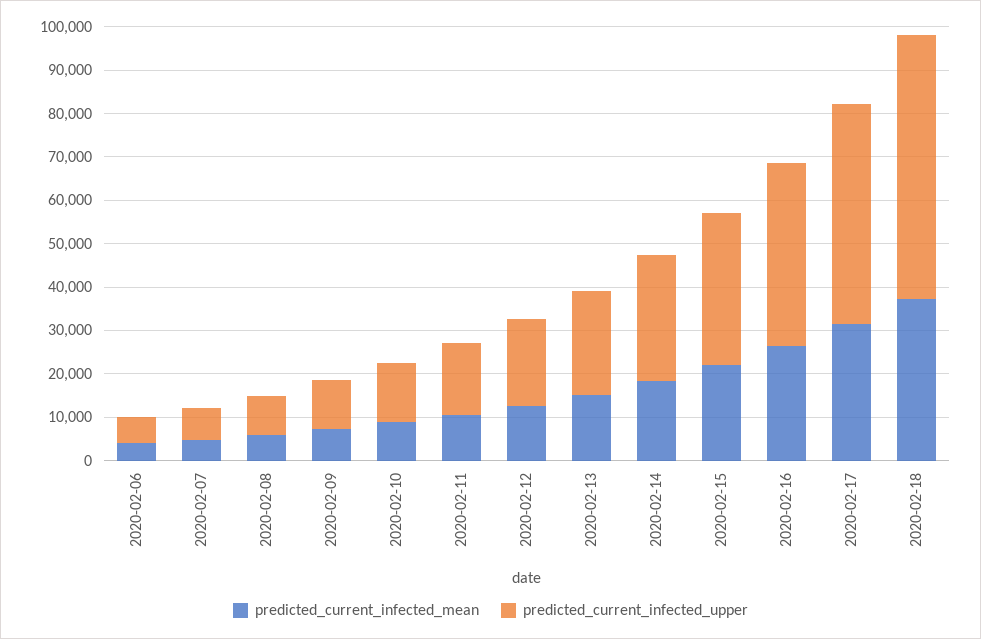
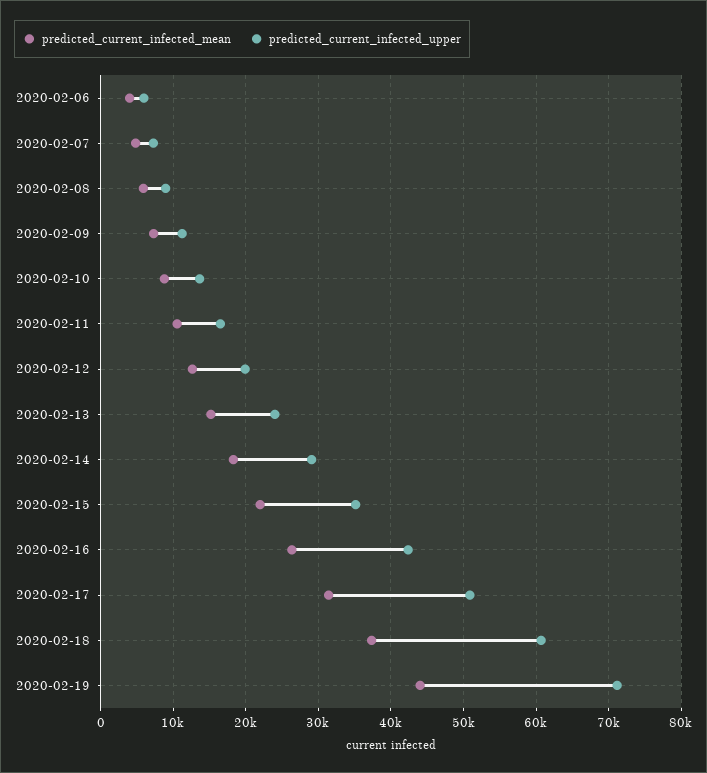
predicted_current_infected_mean, 2020-02-19: none -> 44000
predicted_current_infected_upper, 2020-02-19: none -> 71000

